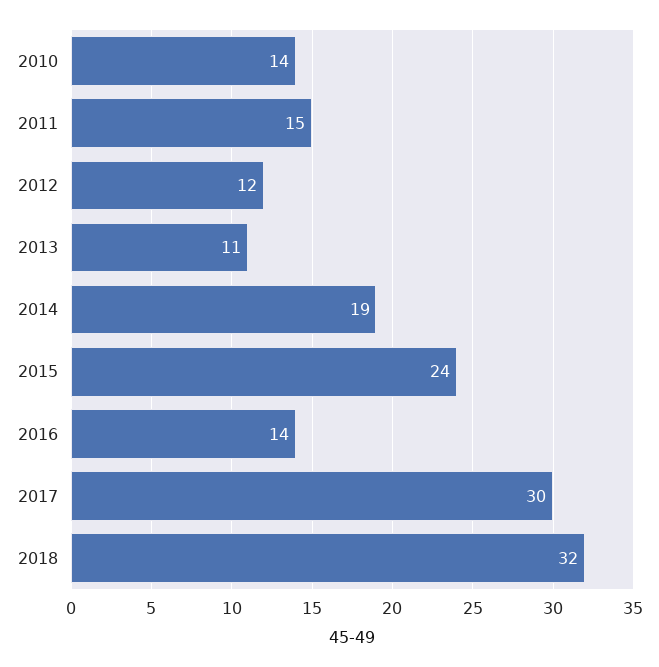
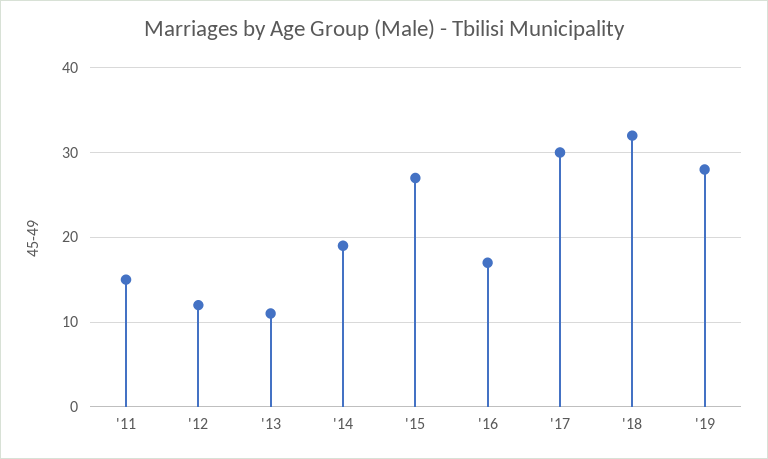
2010: 14 -> none
2015: 24 -> 27
2016: 14 -> 17
'19: none -> 28

